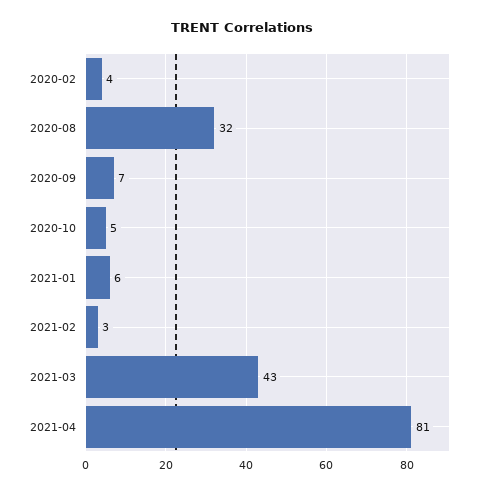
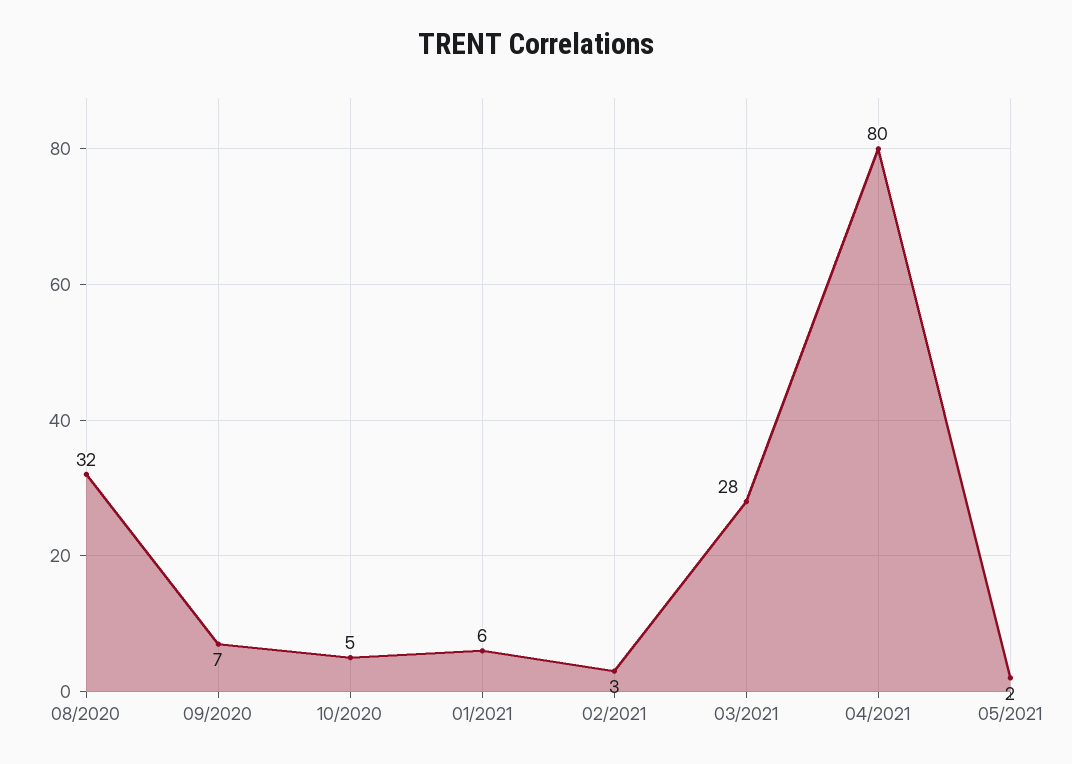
2020-02: 4 -> none
2021-03: 43 -> 28
2021-04: 81 -> 80
05/2021: none -> 2

